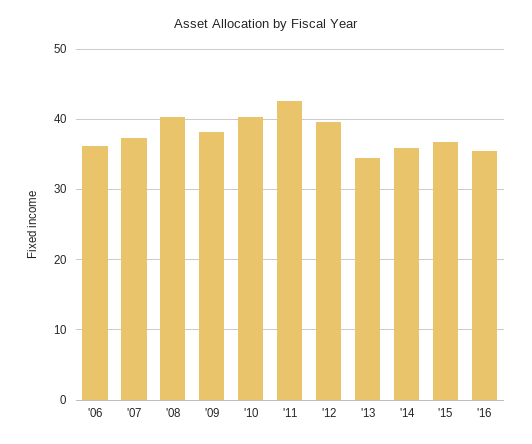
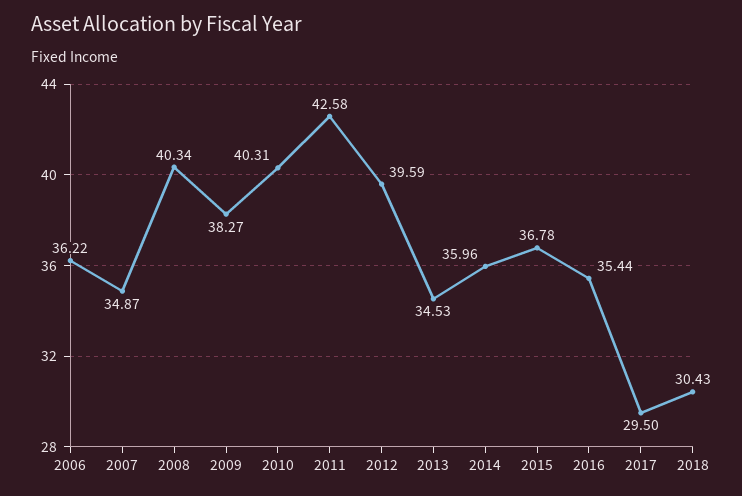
'07: 37 -> 34.87
2017: none -> 29.5
2018: none -> 30.43

